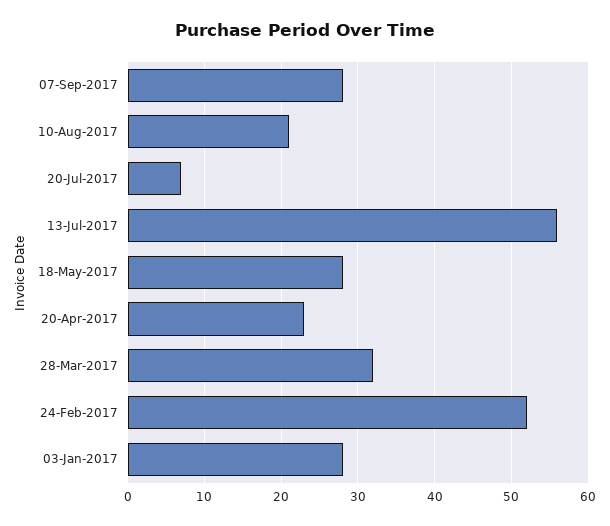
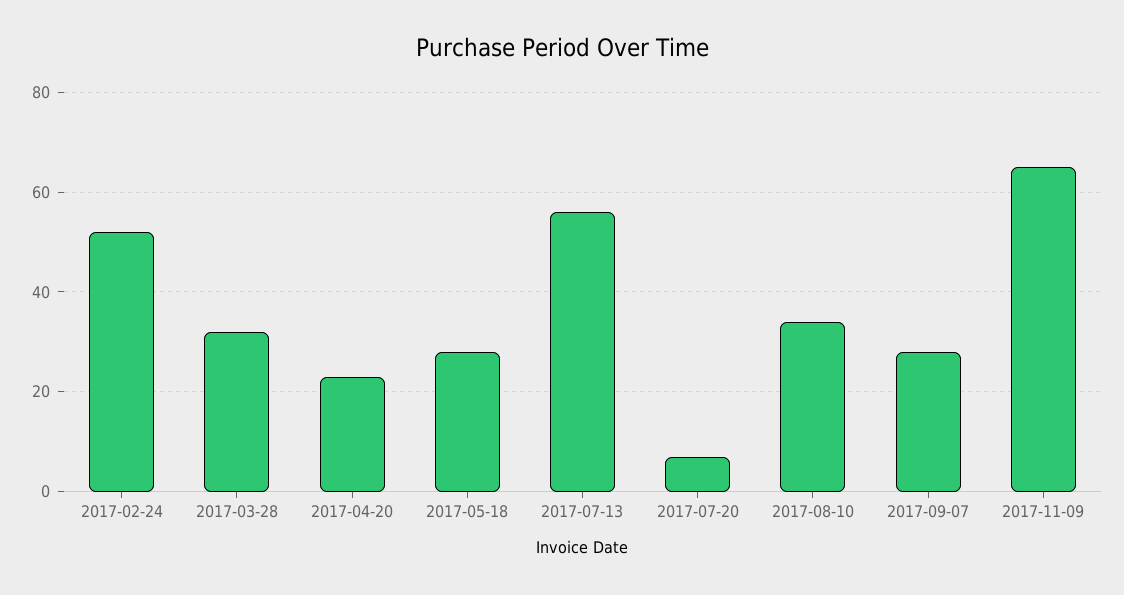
10-Aug-2017: 21 -> 35
03-Jan-2017: 28 -> none
2017-11-09: none -> 65

